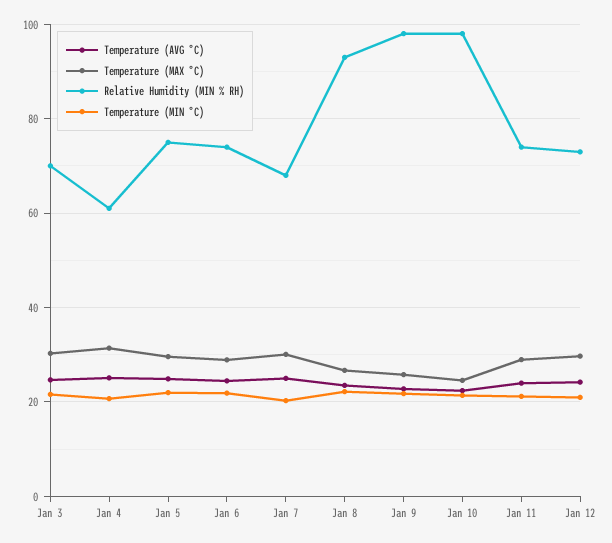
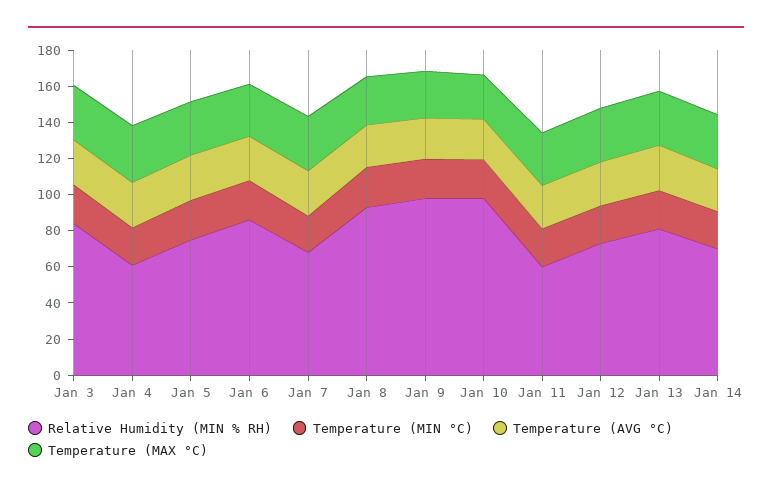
Relative Humidity (MIN % RH), Jan 3: 70 -> 85
Relative Humidity (MIN % RH), Jan 6: 74 -> 85
Relative Humidity (MIN % RH), Jan 11: 74 -> 60
Relative Humidity (MIN % RH), Jan 13: none -> 80
Temperature (MIN °C), Jan 13: none -> 20
Temperature (AVG °C), Jan 13: none -> 25
Temperature (MAX °C), Jan 13: none -> 30
Relative Humidity (MIN % RH), Jan 14: none -> 70
Temperature (MIN °C), Jan 14: none -> 20
Temperature (AVG °C), Jan 14: none -> 25
Temperature (MAX °C), Jan 14: none -> 30

